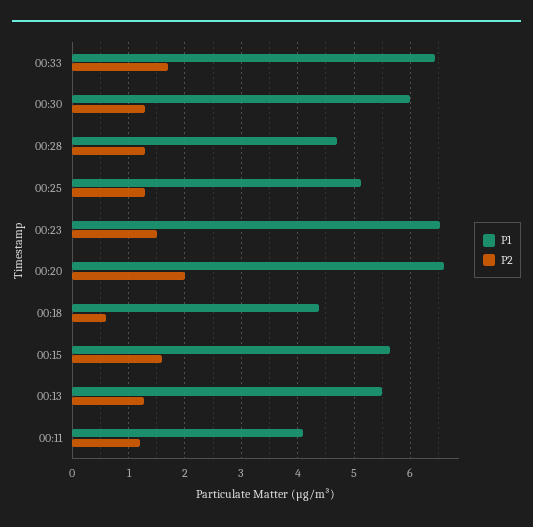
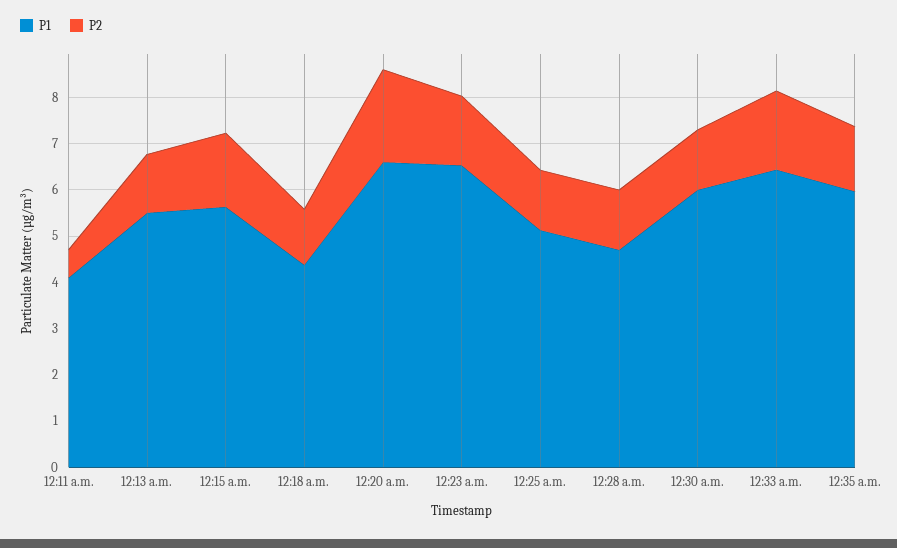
P2, 00:18: 0.6 -> 1.2
P2, 00:11: 1.2 -> 0.6
P1, 12:35 a.m.: none -> 6
P2, 12:35 a.m.: none -> 1.4

